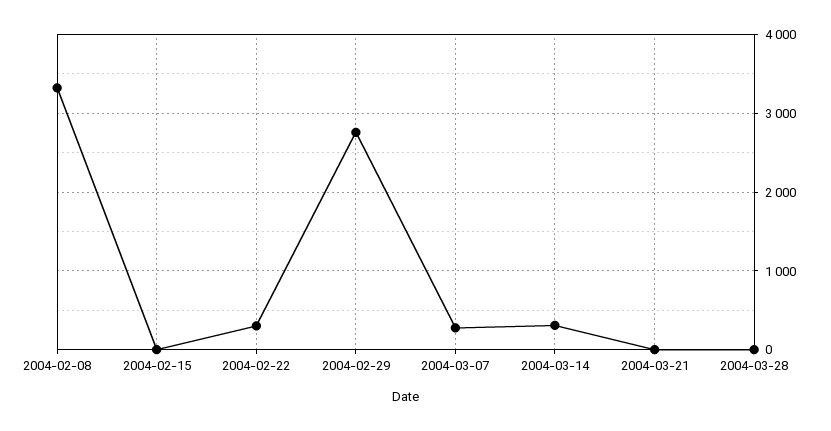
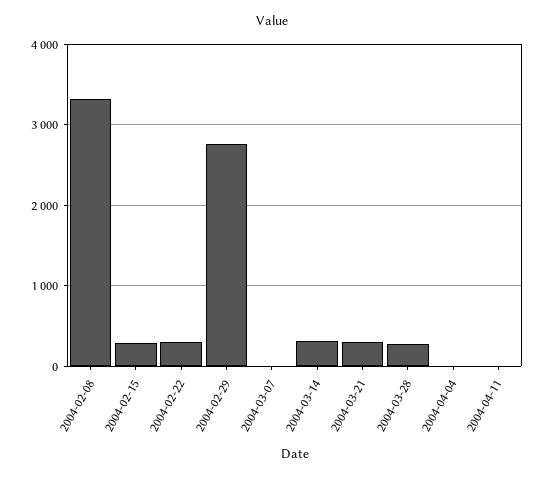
2004-02-15: 0 -> 300
2004-03-07: 300 -> 0
2004-03-21: 0 -> 300
2004-03-28: 0 -> 300
2004-04-04: none -> 0
2004-04-11: none -> 0

